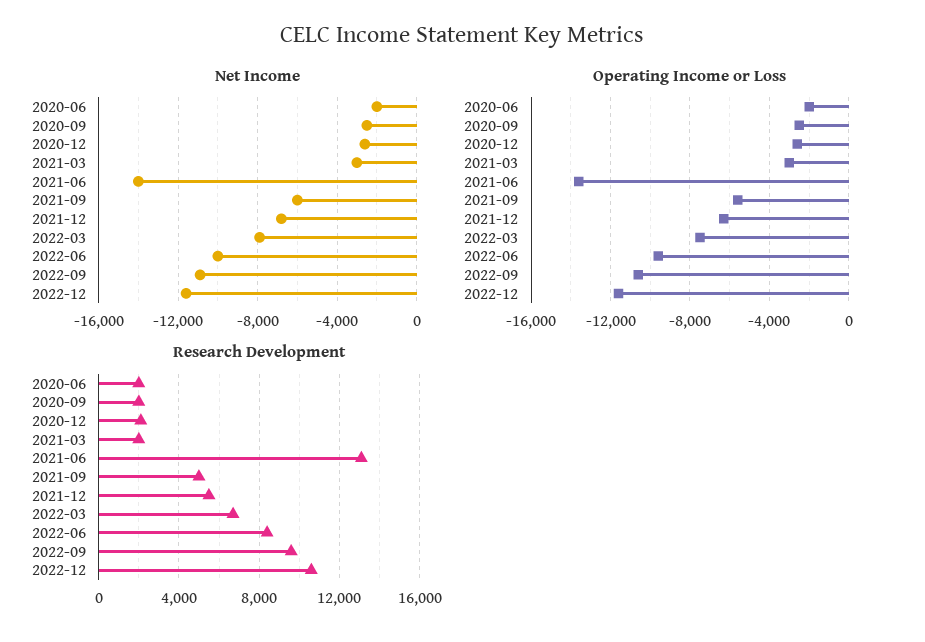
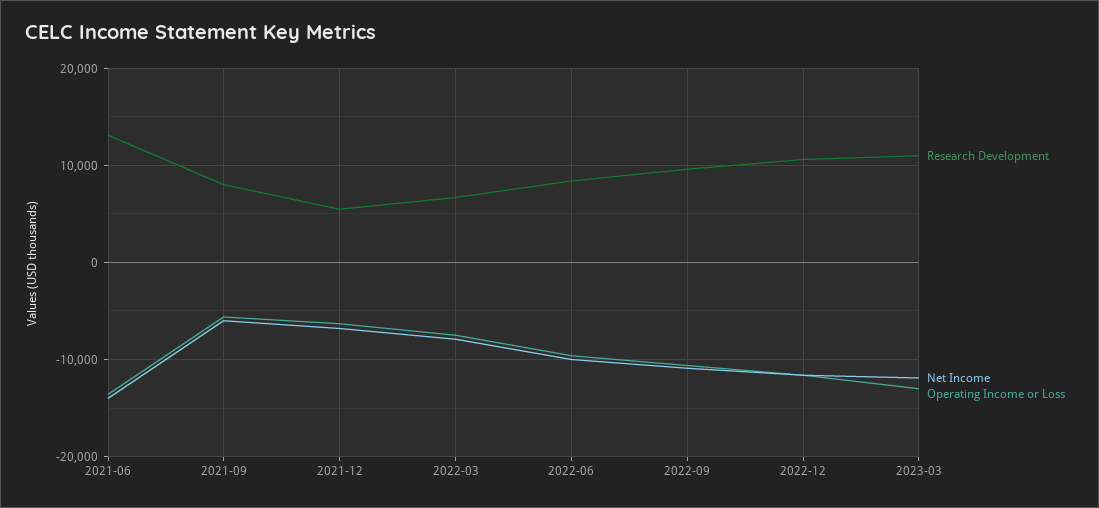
Net Income, 2020-06: -2000 -> none
Net Income, 2020-09: -2500 -> none
Net Income, 2020-12: -2500 -> none
Net Income, 2021-03: -3000 -> none
Operating Income or Loss, 2020-06: -2000 -> none
Operating Income or Loss, 2020-09: -2500 -> none
Operating Income or Loss, 2020-12: -2500 -> none
Operating Income or Loss, 2021-03: -3000 -> none
Research Development, 2020-06: 2000 -> none
Research Development, 2020-09: 2000 -> none
Research Development, 2020-12: 2000 -> none
Research Development, 2021-03: 2000 -> none
Research Development, 2021-09: 5000 -> 8000
Research Development, 2023-03: none -> 11000
Net Income, 2023-03: none -> -12000
Operating Income or Loss, 2023-03: none -> -13000

